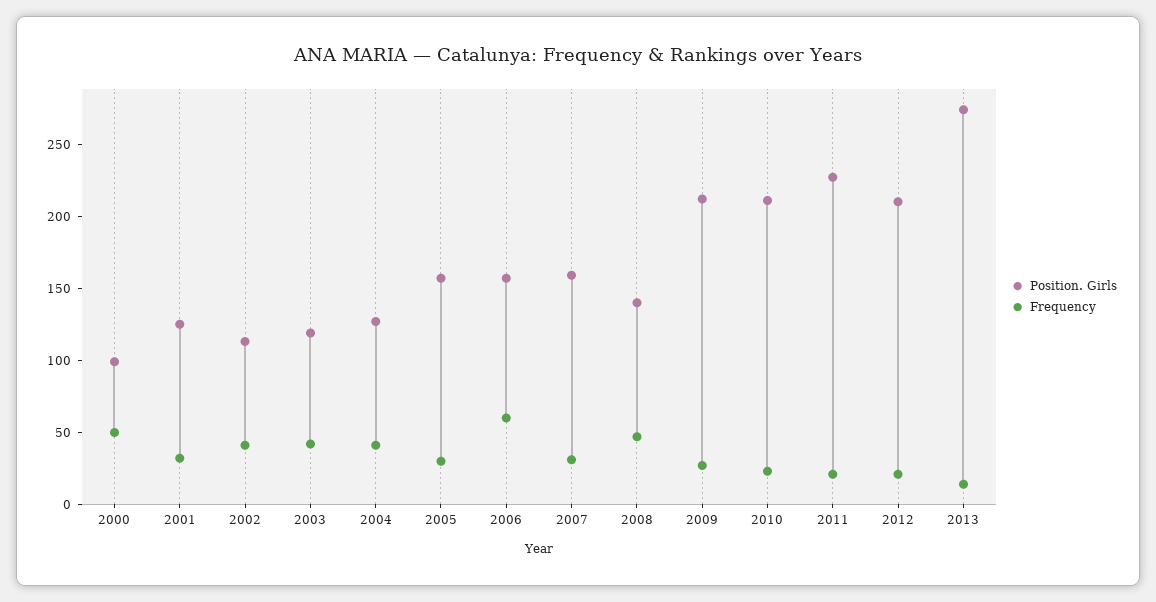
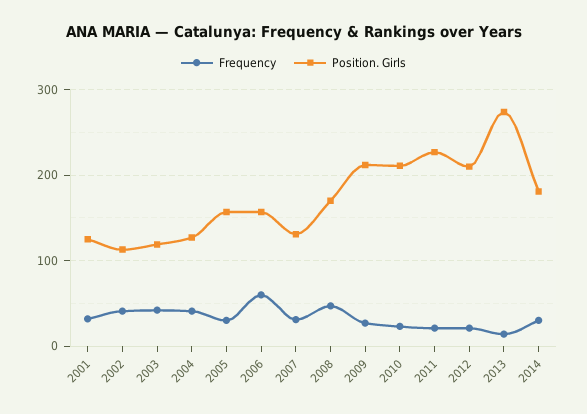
Position. Girls, 2000: 100 -> none
Frequency, 2000: 50 -> none
Position. Girls, 2007: 160 -> 130
Position. Girls, 2008: 140 -> 170
Frequency, 2014: none -> 30
Position. Girls, 2014: none -> 180

